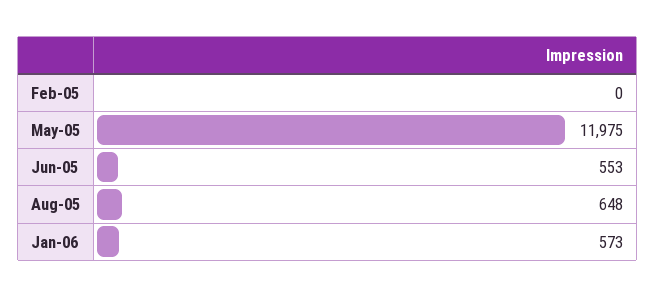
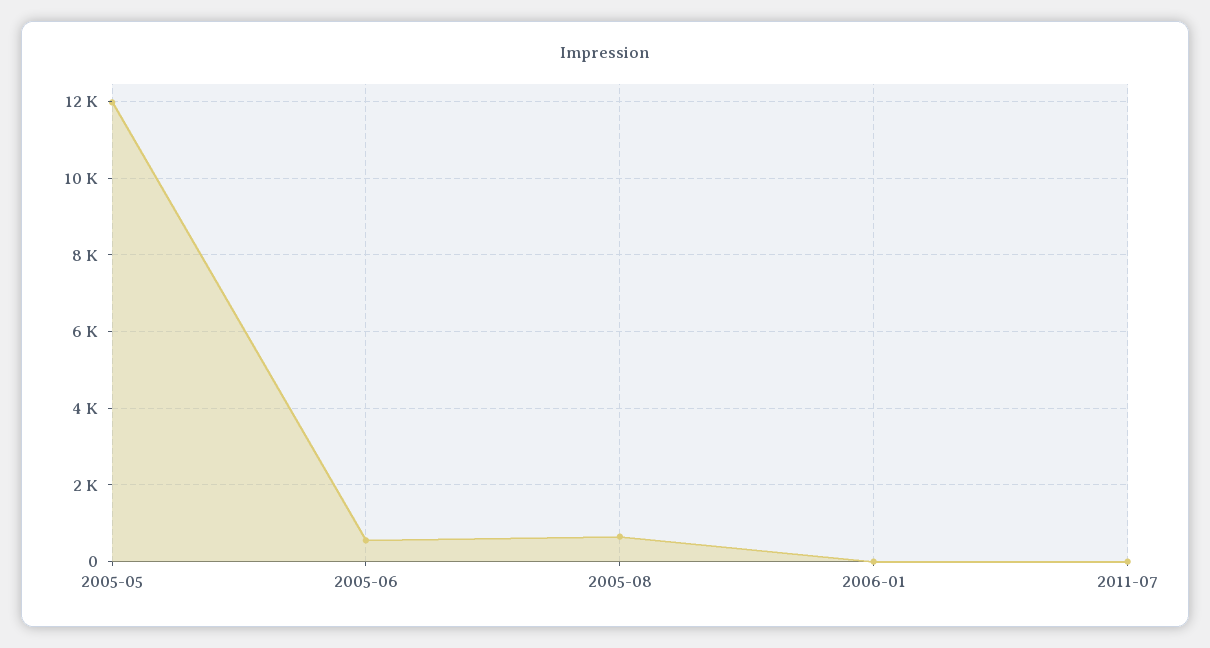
Feb-05: 0 -> none
Jan-06: 573 -> 0
2011-07: none -> 0

